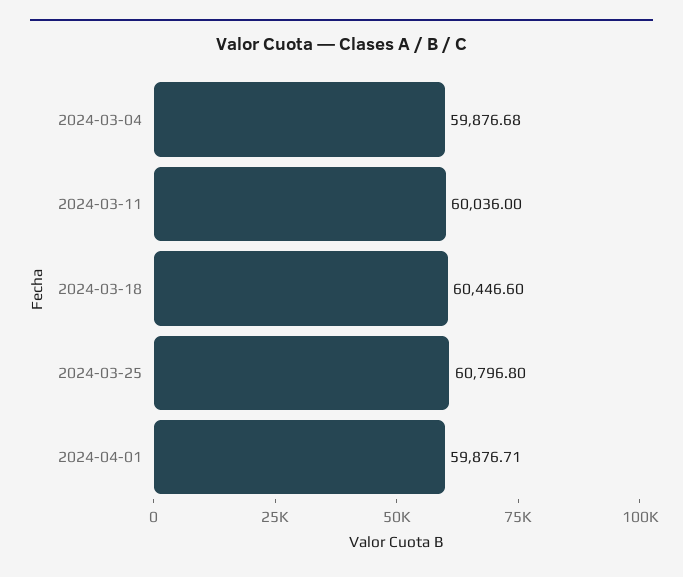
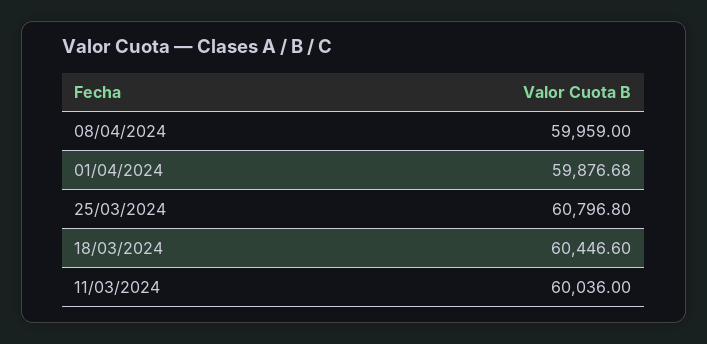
2024-03-04: 59876.68 -> none
2024-04-01: 59876.71 -> 59876.68
08/04/2024: none -> 59959

